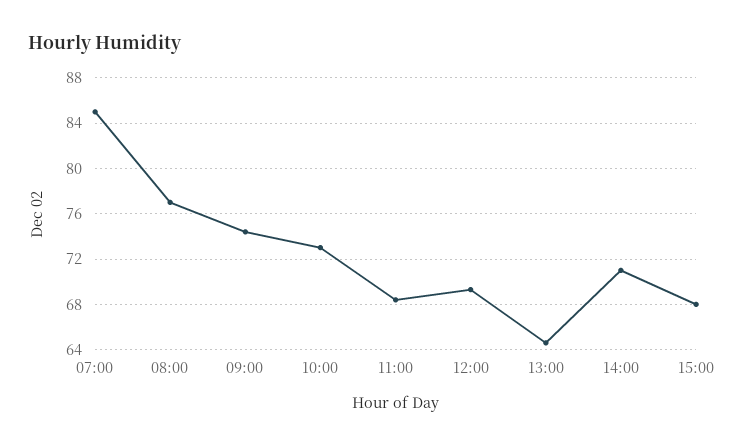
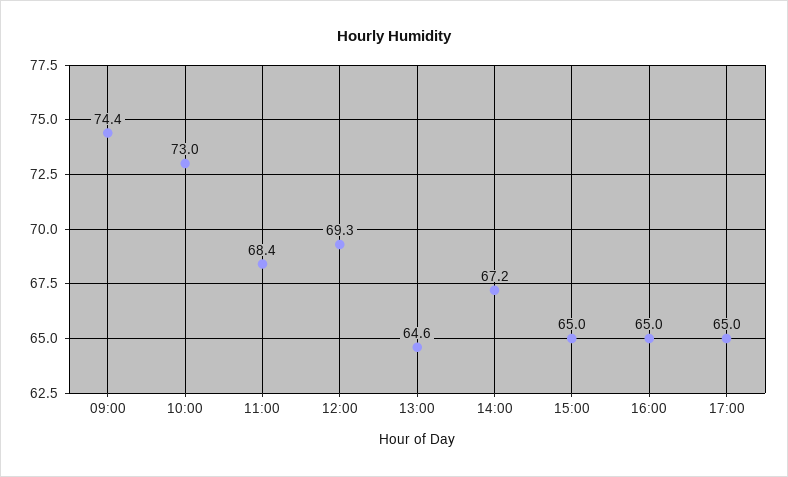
07:00: 85 -> none
08:00: 77 -> none
14:00: 71 -> 67.2
15:00: 68 -> 65
16:00: none -> 65
17:00: none -> 65

